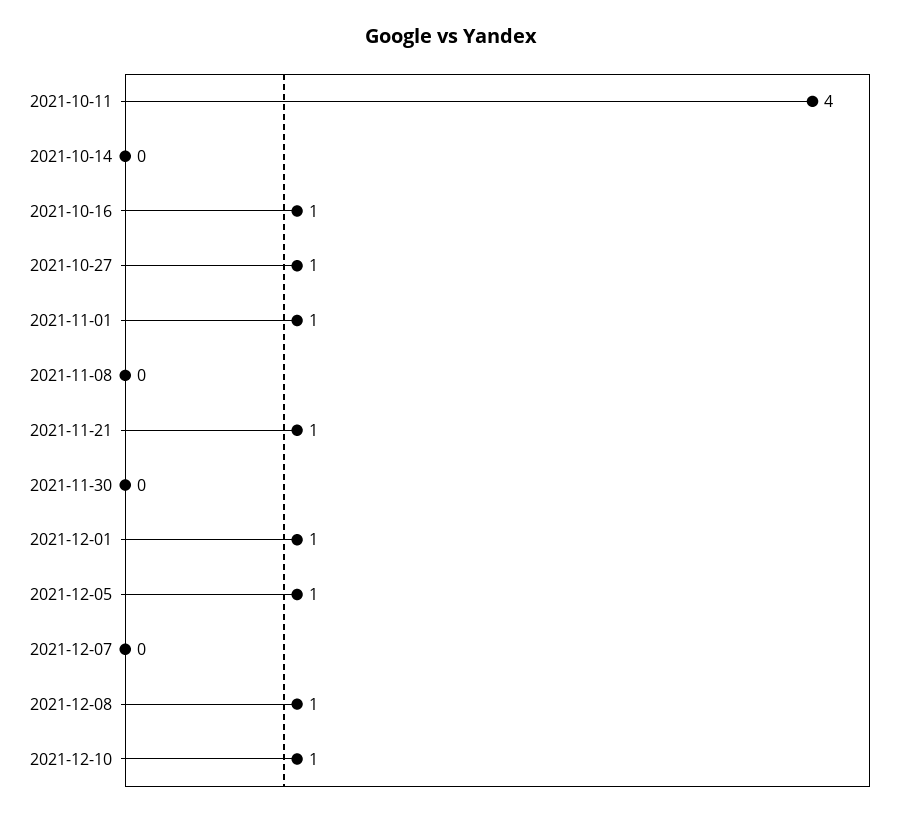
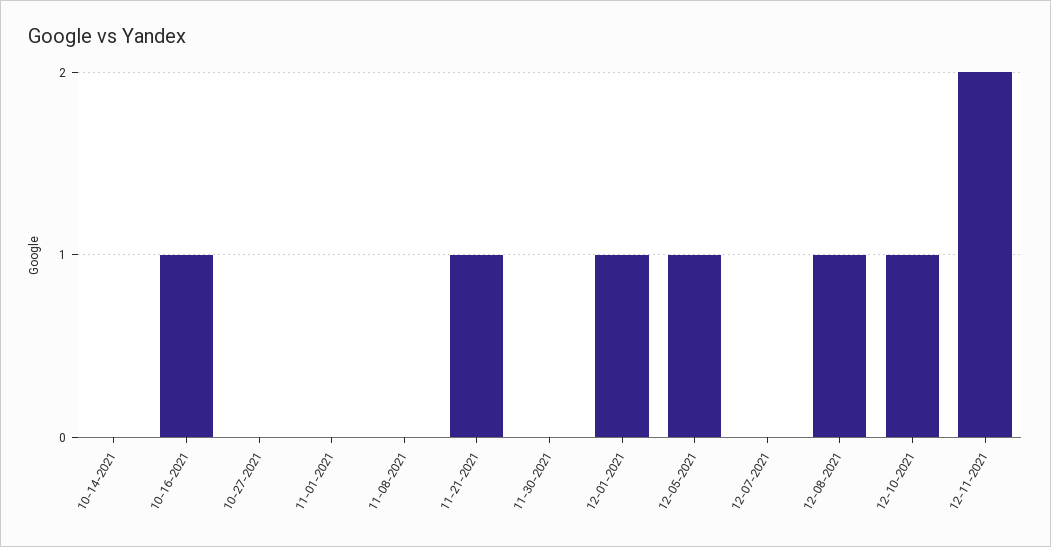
2021-10-11: 4 -> none
2021-10-27: 1 -> 0
2021-11-01: 1 -> 0
12-11-2021: none -> 2

